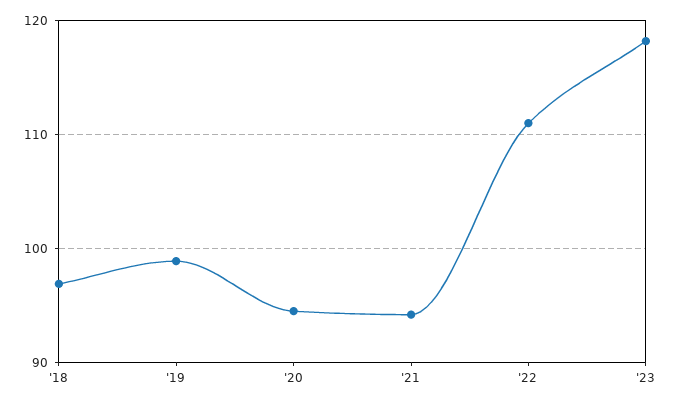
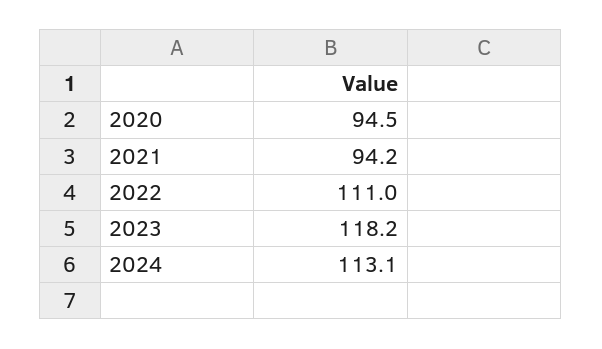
'18: 97 -> none
'19: 99 -> none
2024: none -> 113.1

